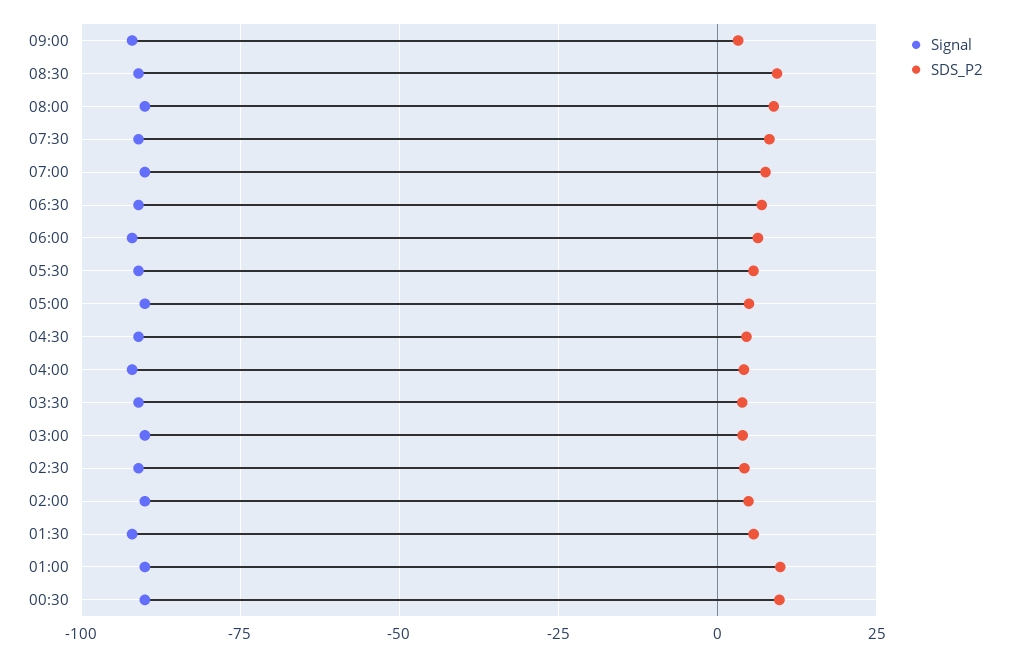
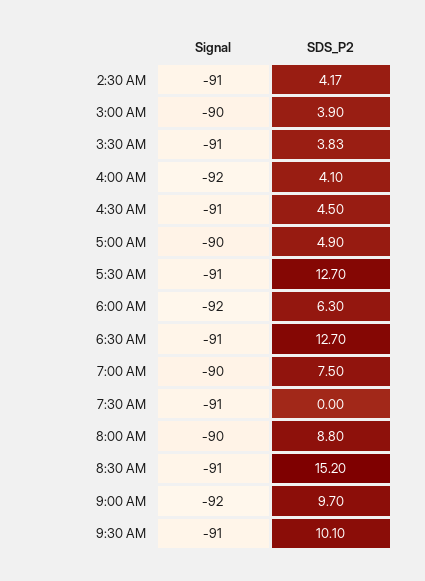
SDS_P2, 09:00: 2.5 -> 9.7
SDS_P2, 08:30: 10 -> 15.2
SDS_P2, 07:30: 7.5 -> 0
SDS_P2, 06:30: 7.5 -> 12.7
SDS_P2, 05:30: 5 -> 12.7
Signal, 02:00: -90 -> none
SDS_P2, 02:00: 5 -> none
Signal, 01:30: -92.5 -> none
SDS_P2, 01:30: 5 -> none
Signal, 01:00: -90 -> none
SDS_P2, 01:00: 10 -> none
Signal, 00:30: -90 -> none
SDS_P2, 00:30: 10 -> none
Signal, 9:30 AM: none -> -91
SDS_P2, 9:30 AM: none -> 10.1

